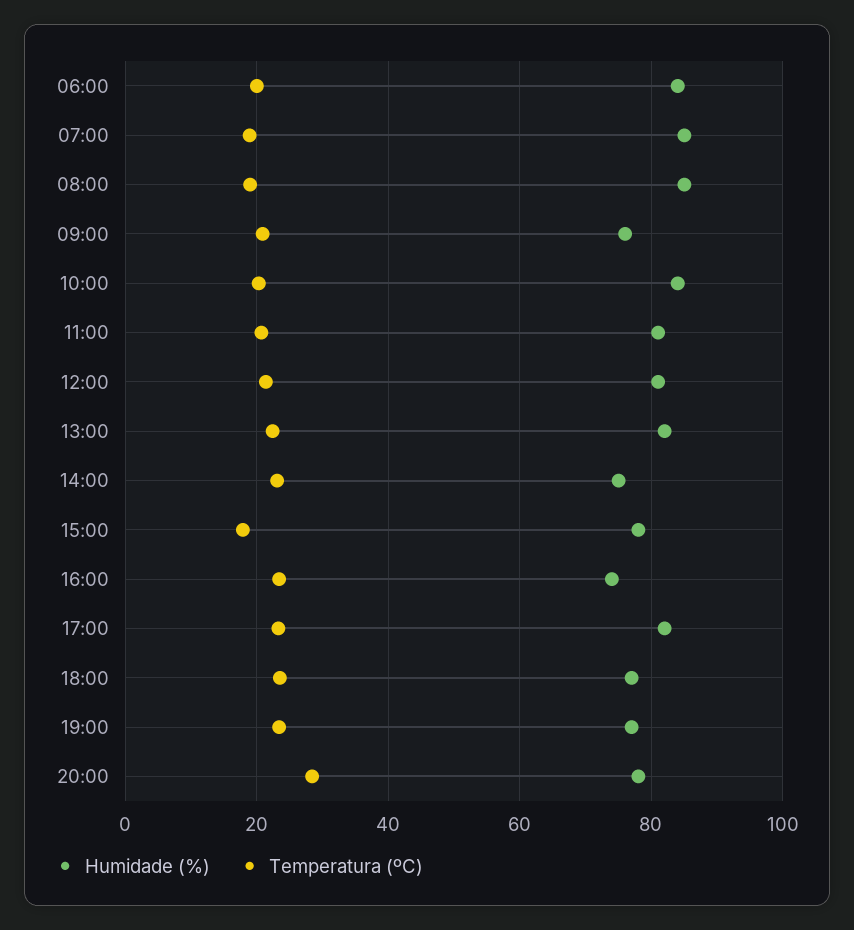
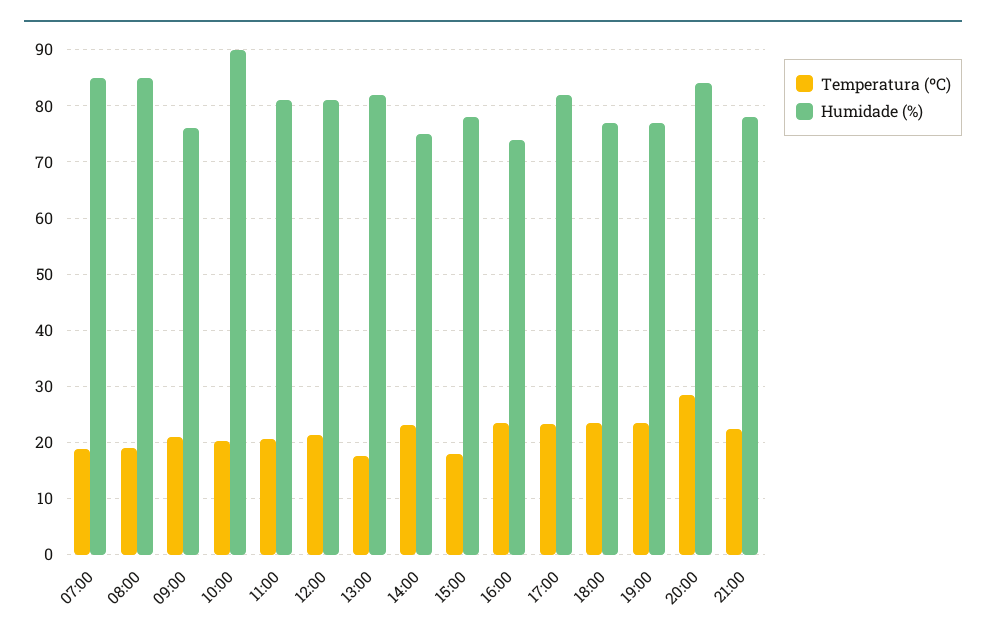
Humidade (%), 06:00: 84 -> none
Temperatura (ºC), 06:00: 20 -> none
Humidade (%), 10:00: 84 -> 90
Temperatura (ºC), 13:00: 22 -> 18
Humidade (%), 20:00: 78 -> 84
Temperatura (ºC), 21:00: none -> 22
Humidade (%), 21:00: none -> 78

